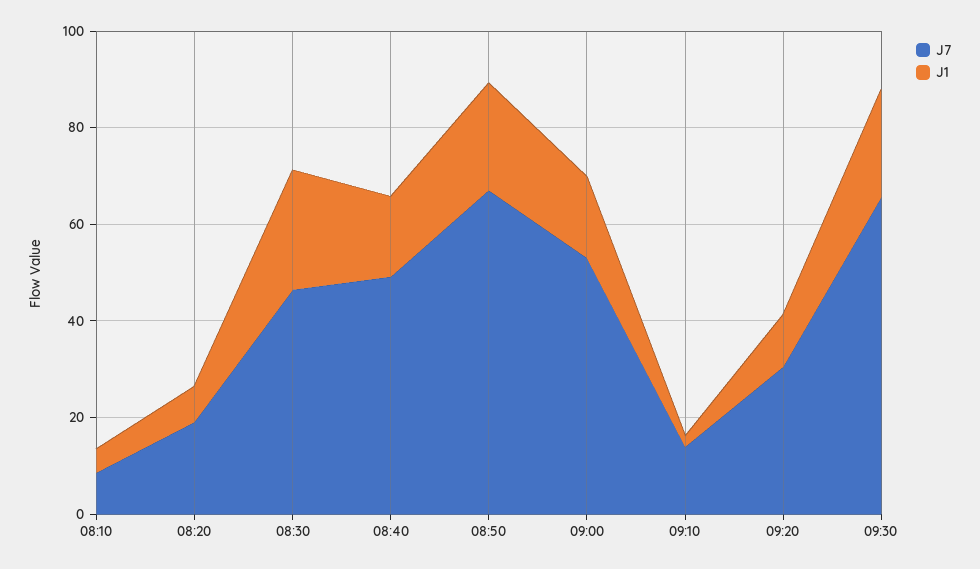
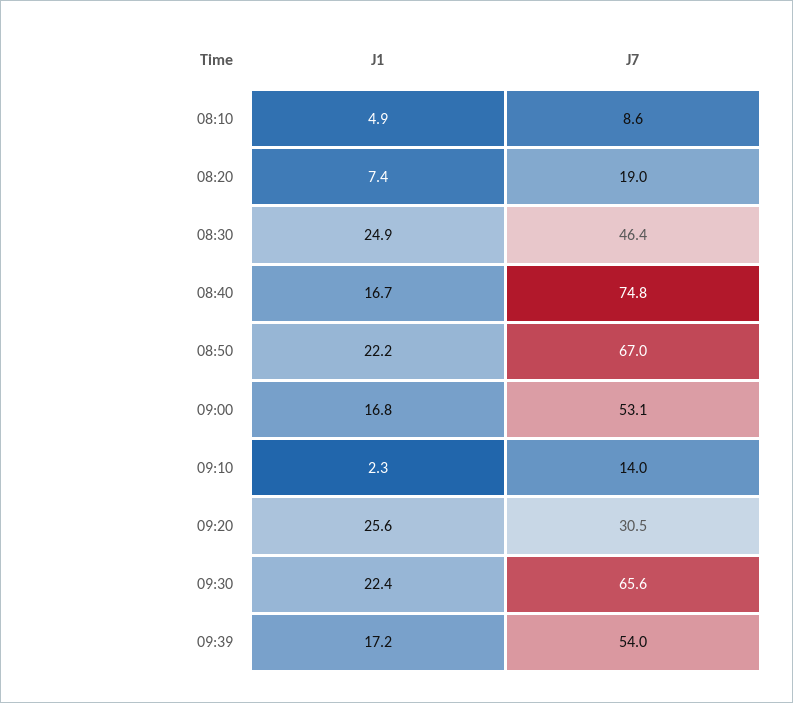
J7, 08:40: 50 -> 74.8
J1, 09:20: 10 -> 25.6
J1, 09:39: none -> 17.2
J7, 09:39: none -> 54

